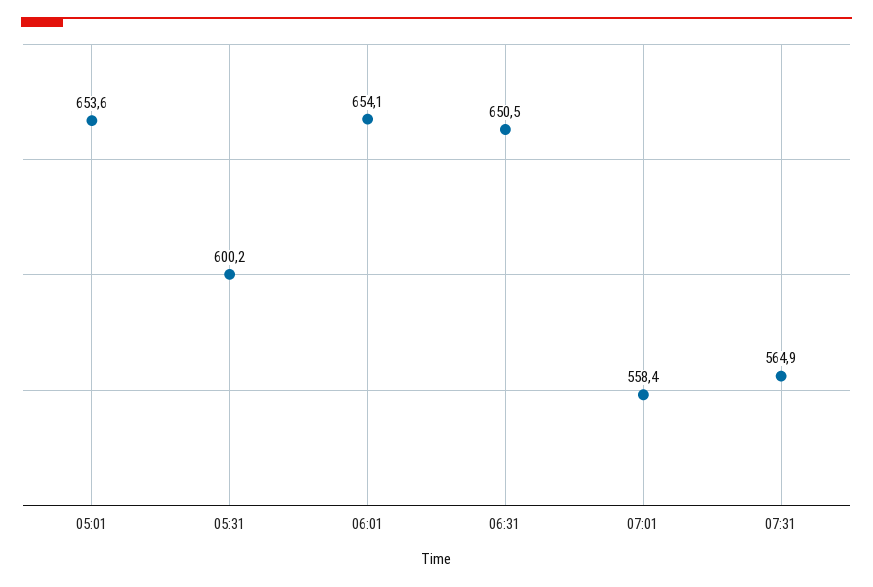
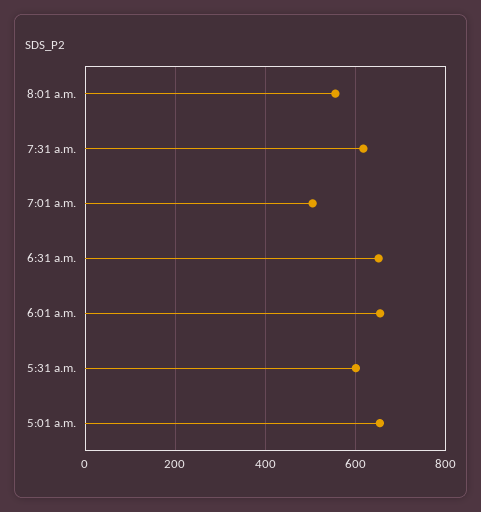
07:01: 558.4 -> 500
07:31: 564.9 -> 620
8:01 a.m.: none -> 560

